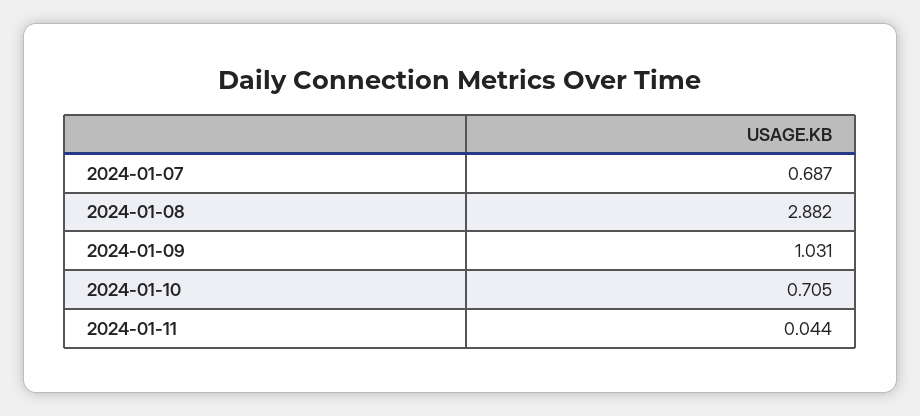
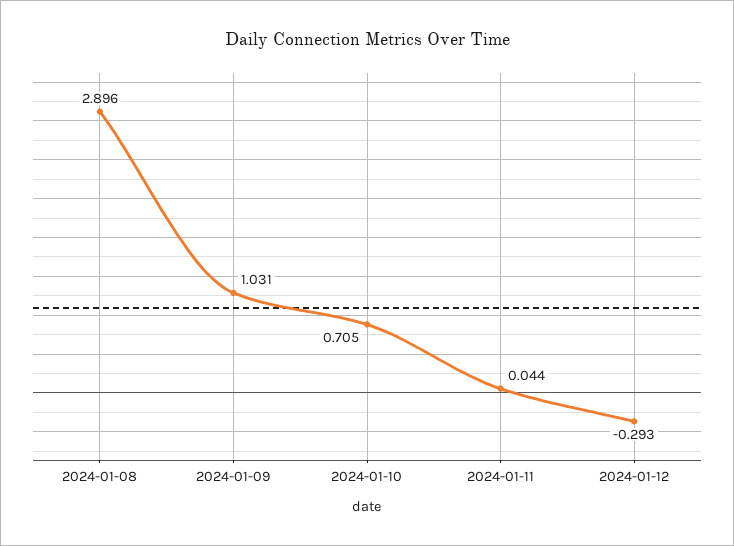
2024-01-07: 0.687 -> none
2024-01-08: 2.882 -> 2.896
2024-01-12: none -> -0.293

